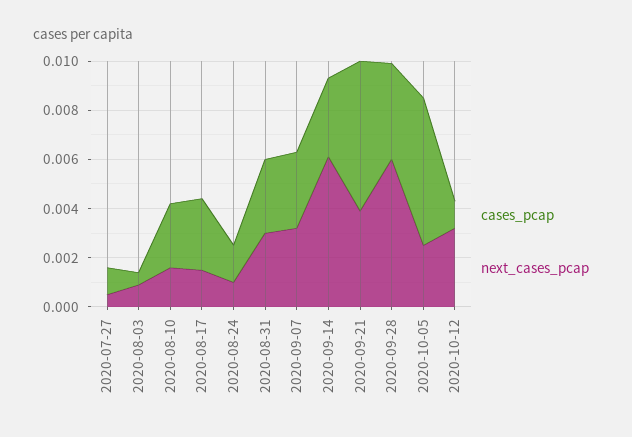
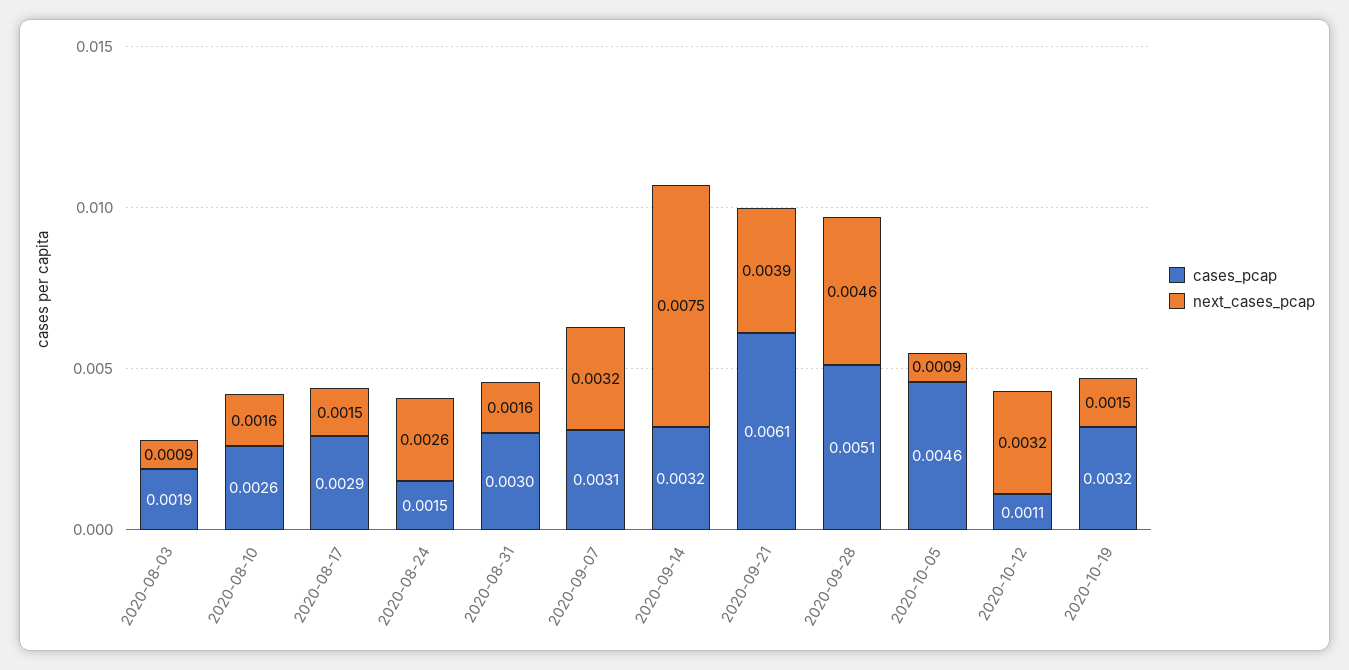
cases_pcap, 2020-07-27: 0.001 -> none
next_cases_pcap, 2020-07-27: 0.0005 -> none
cases_pcap, 2020-08-03: 0.0005 -> 0.0019
next_cases_pcap, 2020-08-24: 0.001 -> 0.0026
next_cases_pcap, 2020-08-31: 0.003 -> 0.0016
next_cases_pcap, 2020-09-14: 0.006 -> 0.0075
cases_pcap, 2020-09-28: 0.004 -> 0.0051
next_cases_pcap, 2020-09-28: 0.006 -> 0.0046
cases_pcap, 2020-10-05: 0.006 -> 0.0046
next_cases_pcap, 2020-10-05: 0.0025 -> 0.0009
cases_pcap, 2020-10-19: none -> 0.0032
next_cases_pcap, 2020-10-19: none -> 0.0015

